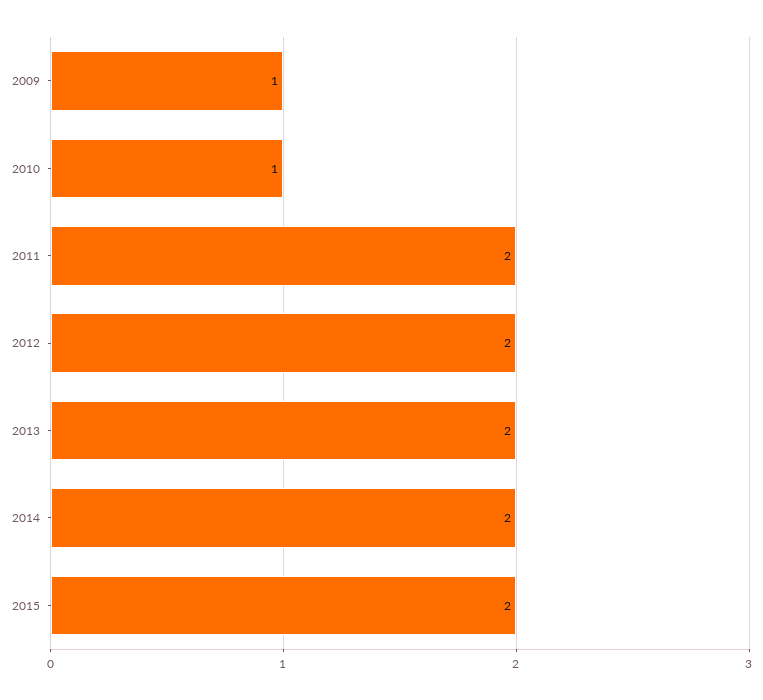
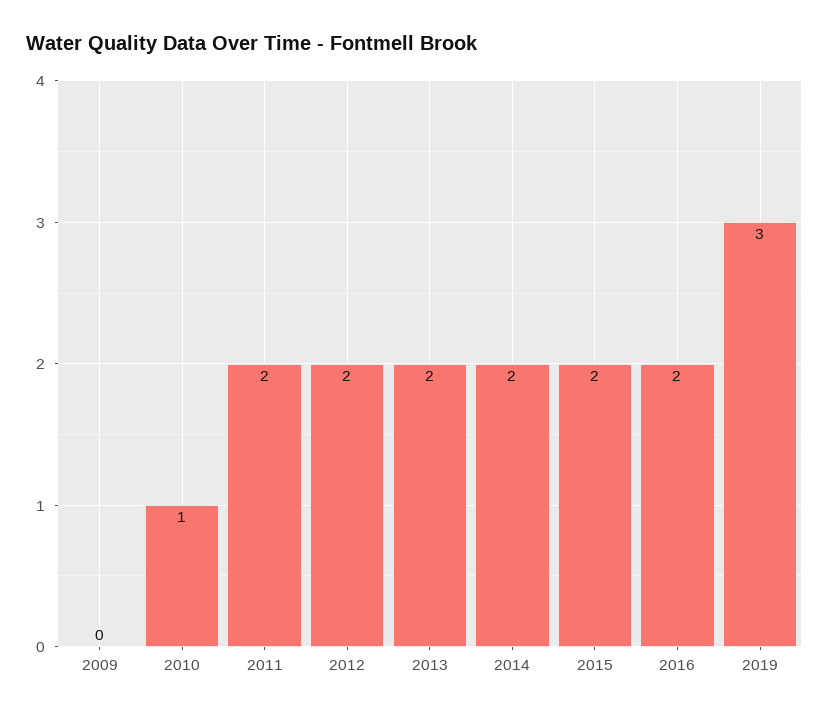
2009: 1 -> 0
2016: none -> 2
2019: none -> 3

